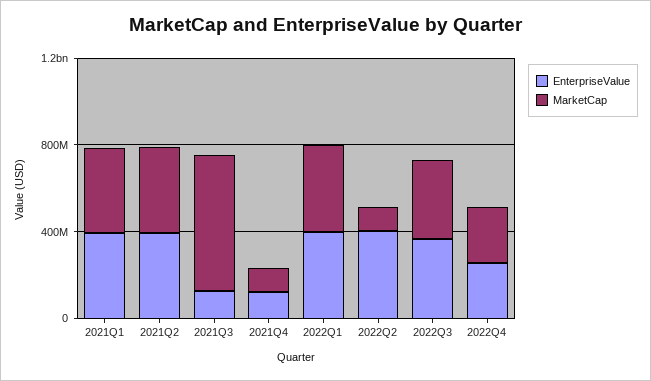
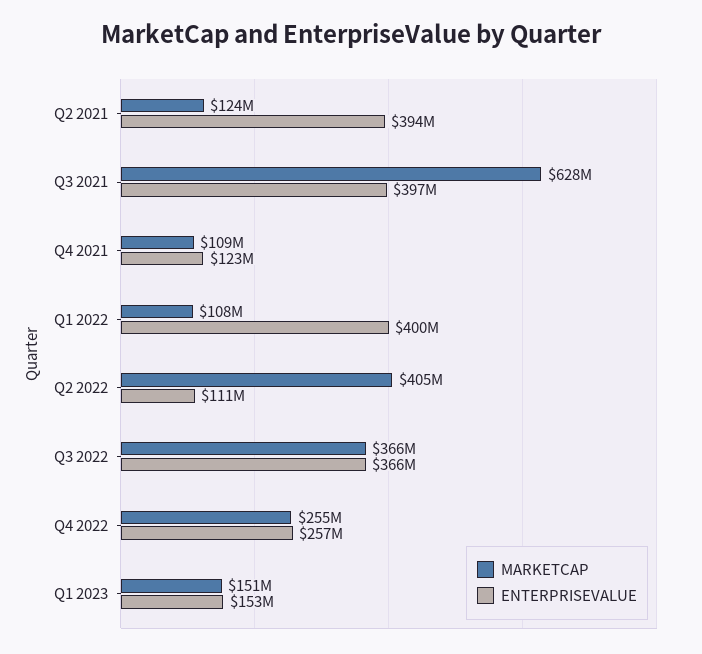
EnterpriseValue, 2021Q1: 400000000 -> none
MarketCap, 2021Q1: 400000000 -> none
MarketCap, 2021Q2: 400000000 -> 124000000
EnterpriseValue, 2021Q3: 100000000 -> 397000000
MarketCap, 2022Q1: 400000000 -> 108000000
EnterpriseValue, 2022Q2: 400000000 -> 111000000
MarketCap, 2022Q2: 100000000 -> 405000000
MarketCap, Q1 2023: none -> 151000000
EnterpriseValue, Q1 2023: none -> 153000000

